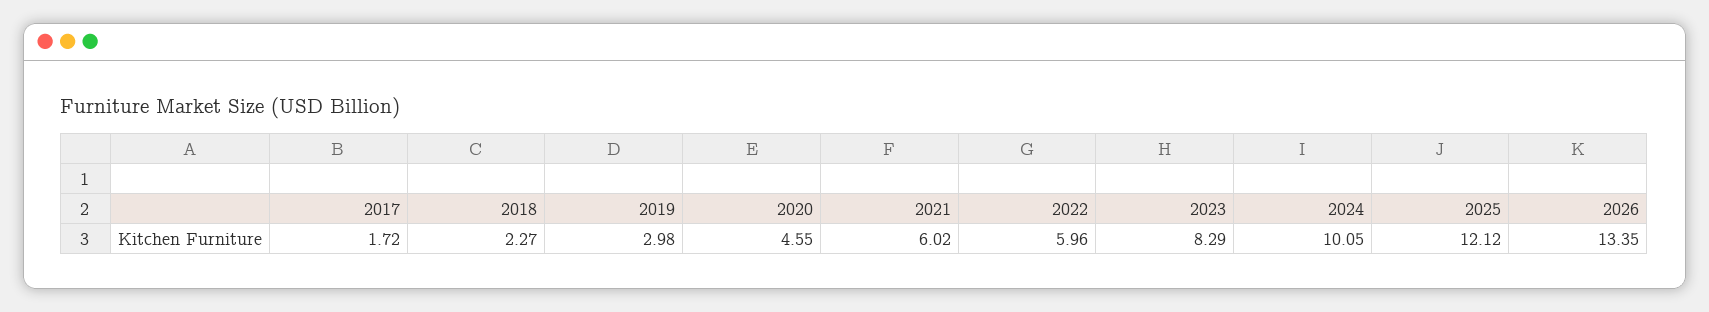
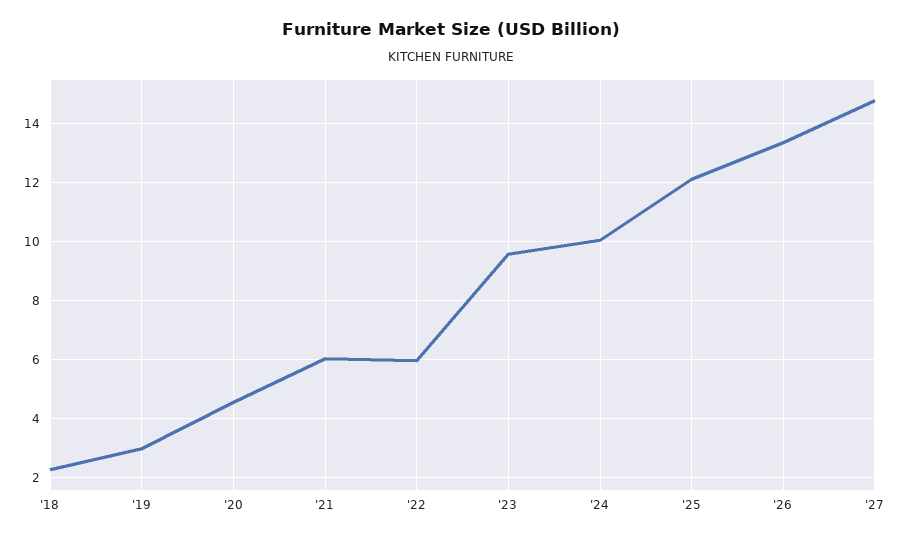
2017: 1.72 -> none
2023: 8.29 -> 9.5
'27: none -> 14.75

